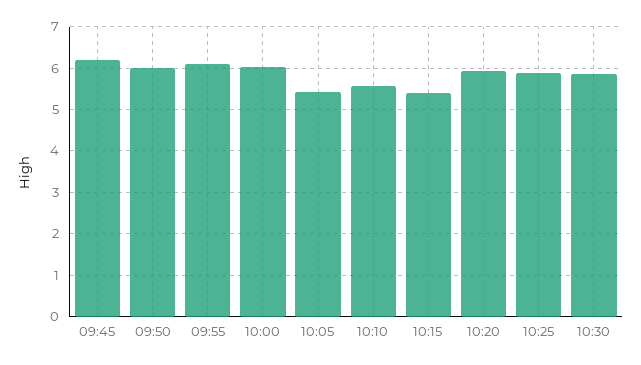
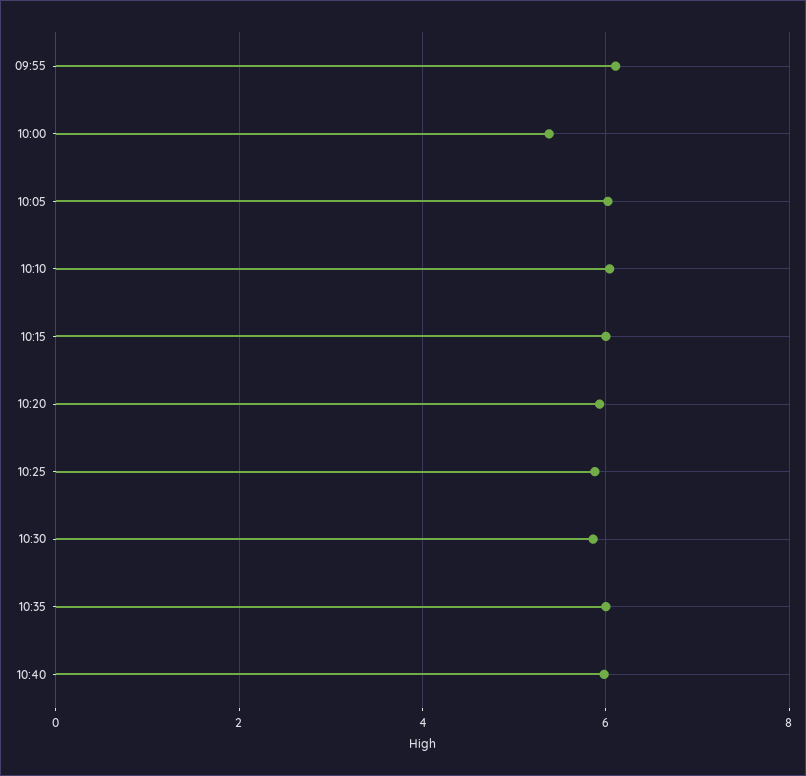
09:45: 6.2 -> none
09:50: 6 -> none
10:00: 6 -> 5.4
10:05: 5.4 -> 6
10:10: 5.6 -> 6
10:15: 5.4 -> 6
10:35: none -> 6
10:40: none -> 6

